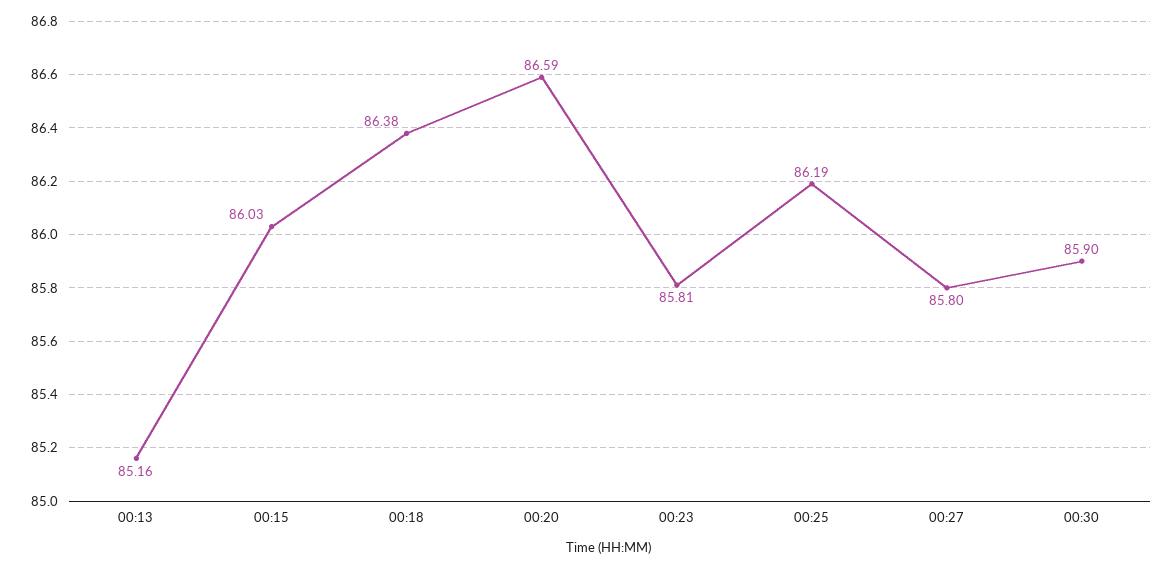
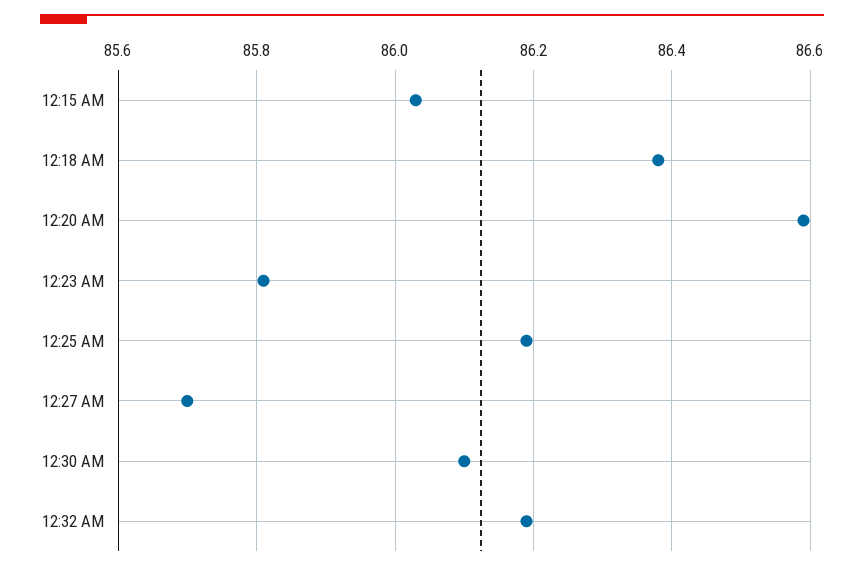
00:13: 85.16 -> none
00:27: 85.8 -> 85.7
00:30: 85.9 -> 86.1
12:32 AM: none -> 86.2

